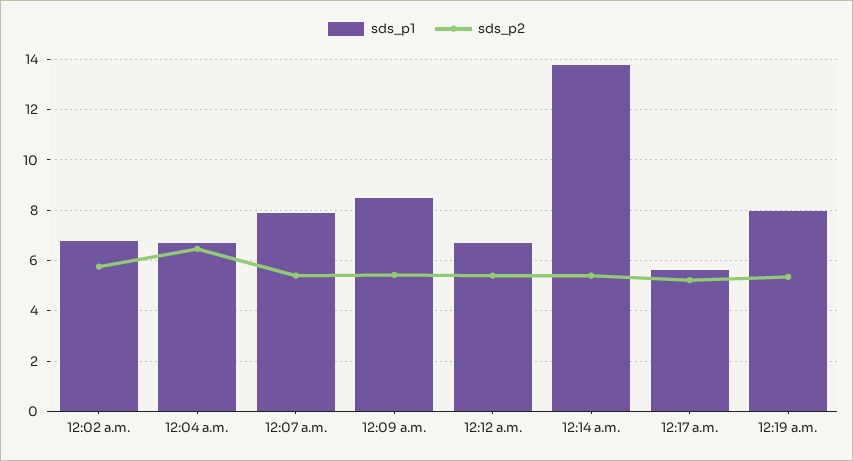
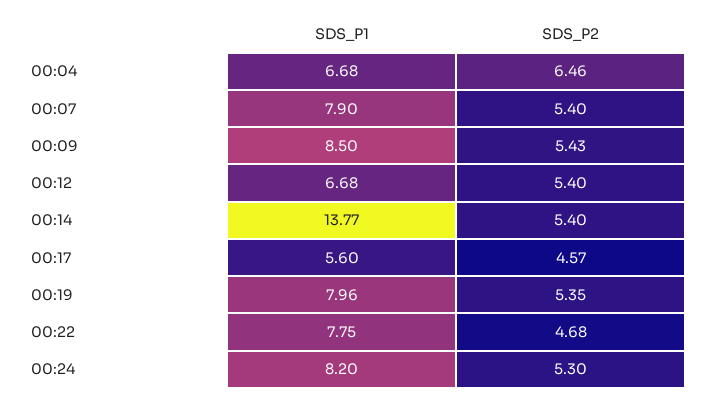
sds_p1, 12:02 a.m.: 6.75 -> none
sds_p2, 12:02 a.m.: 5.75 -> none
sds_p2, 12:17 a.m.: 5.25 -> 4.57
sds_p1, 00:22: none -> 7.75
sds_p2, 00:22: none -> 4.68
sds_p1, 00:24: none -> 8.2
sds_p2, 00:24: none -> 5.3

